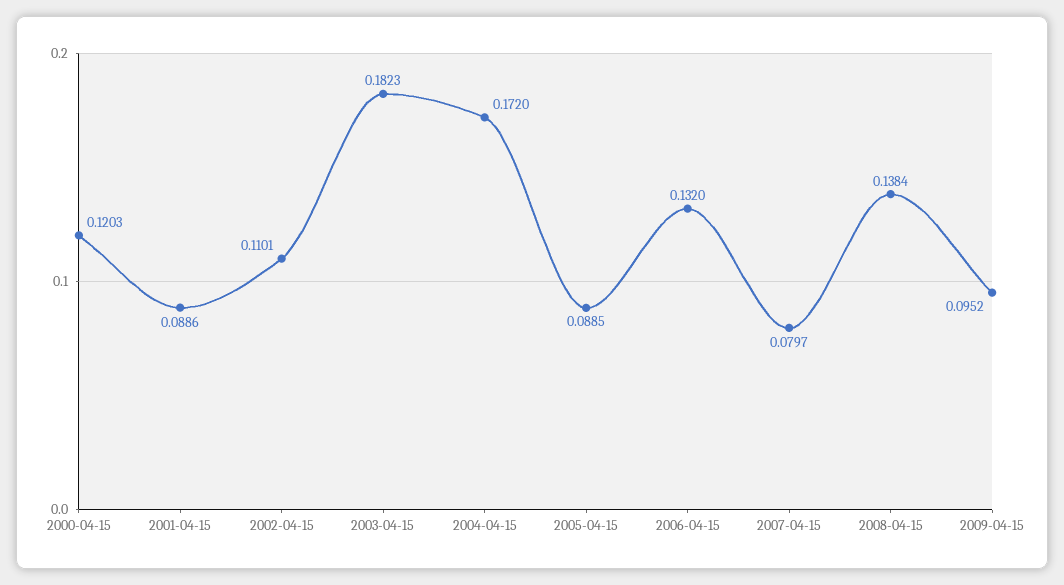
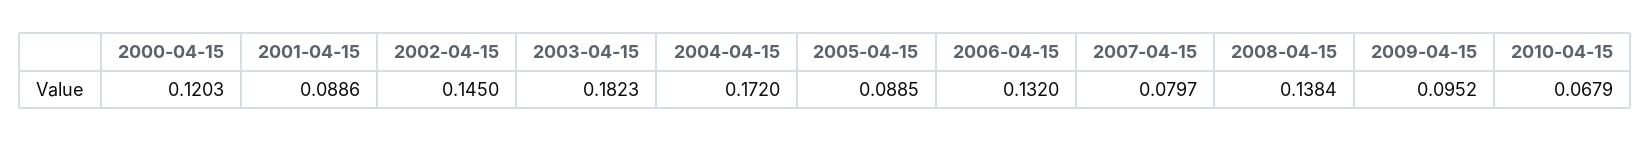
2002-04-15: 0.1101 -> 0.145
2010-04-15: none -> 0.0679

